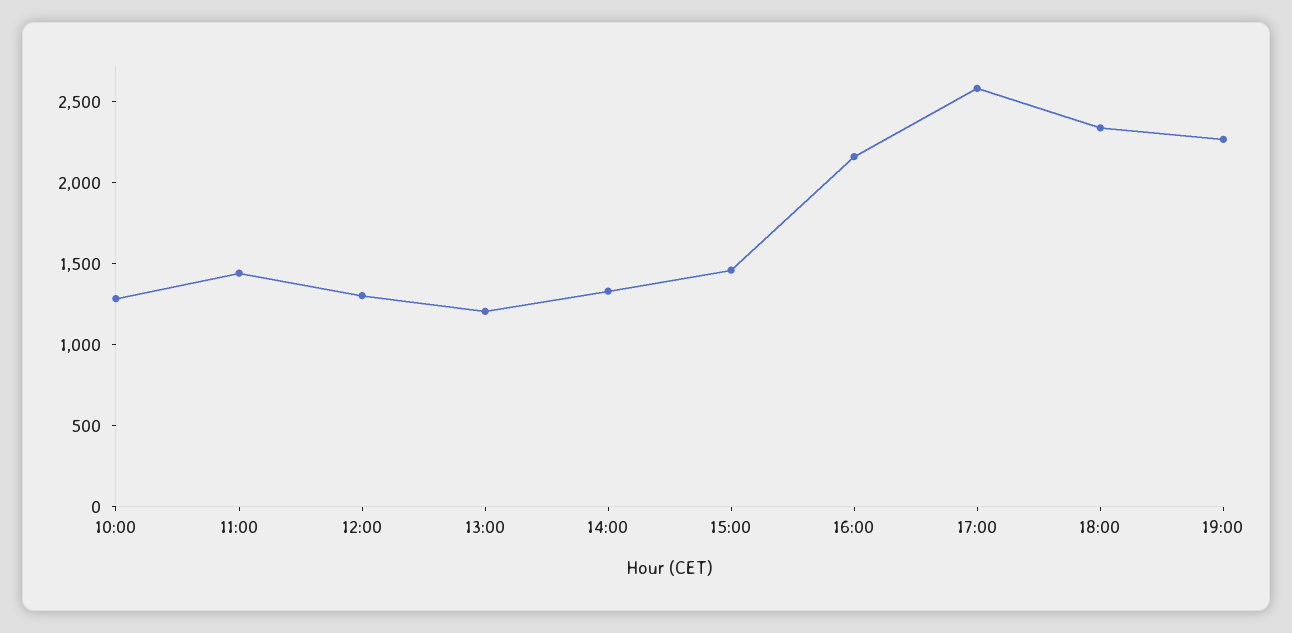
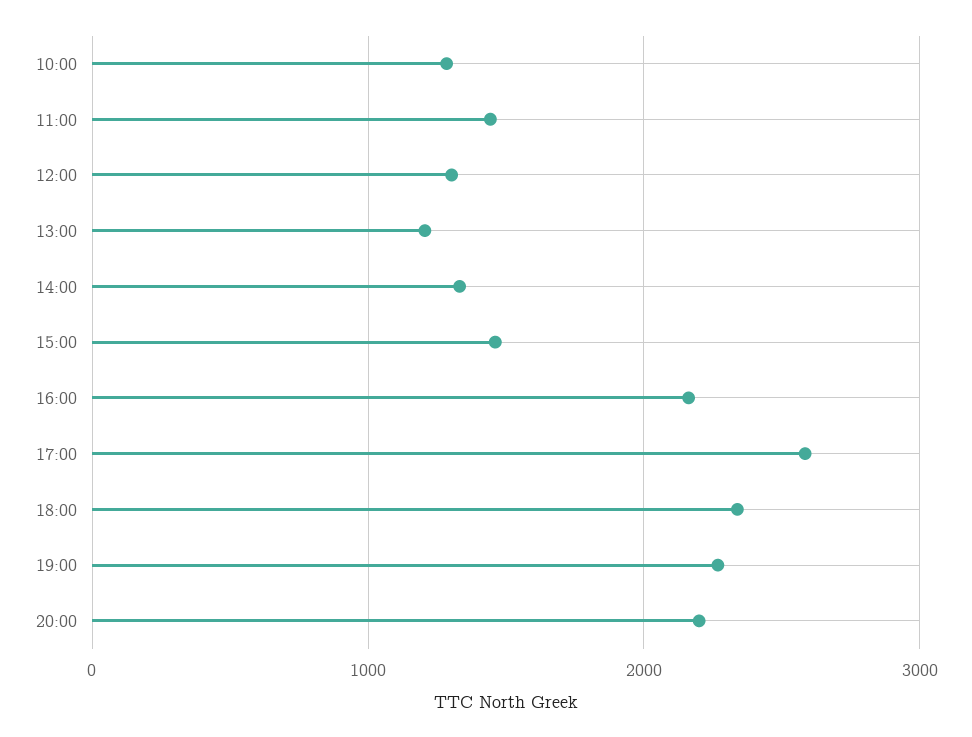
20:00: none -> 2200

